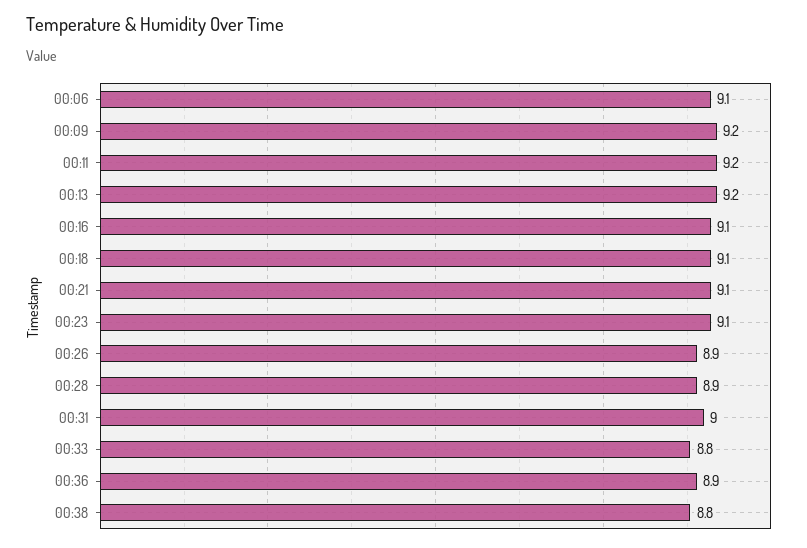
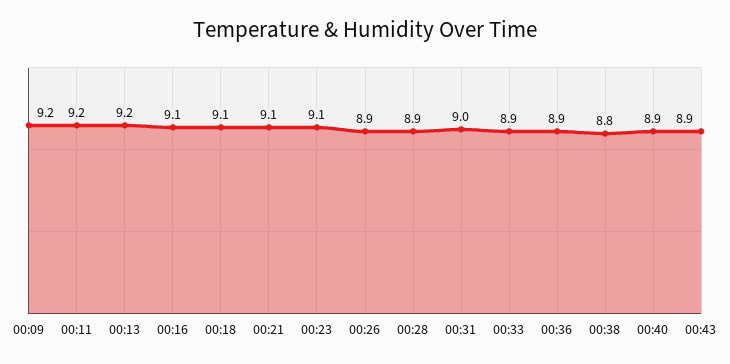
00:06: 9.1 -> none
00:33: 8.8 -> 8.9
00:40: none -> 8.9
00:43: none -> 8.9

